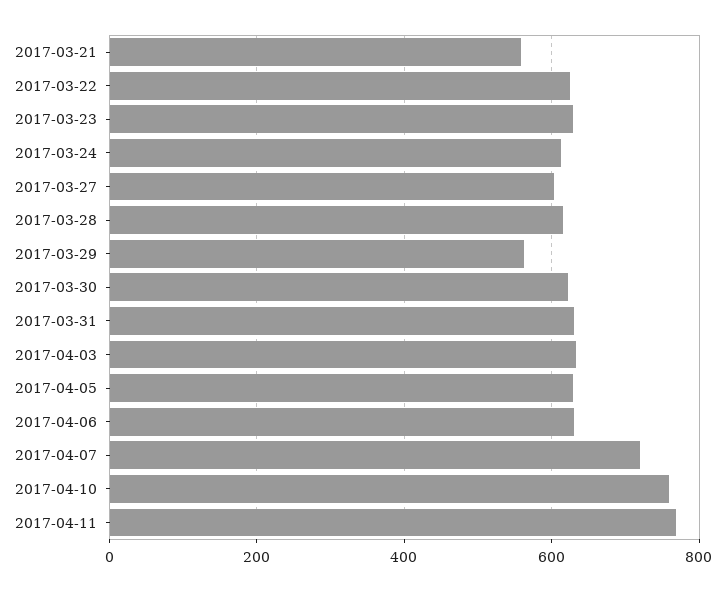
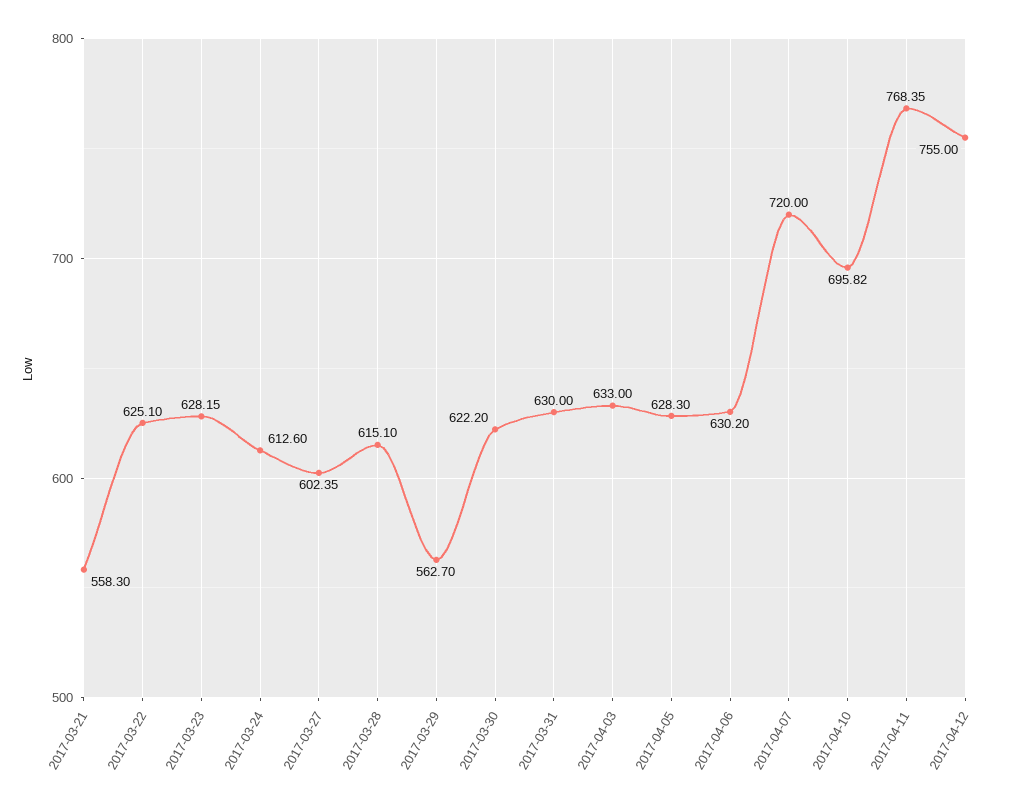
2017-04-10: 760 -> 695.82
2017-04-12: none -> 755

